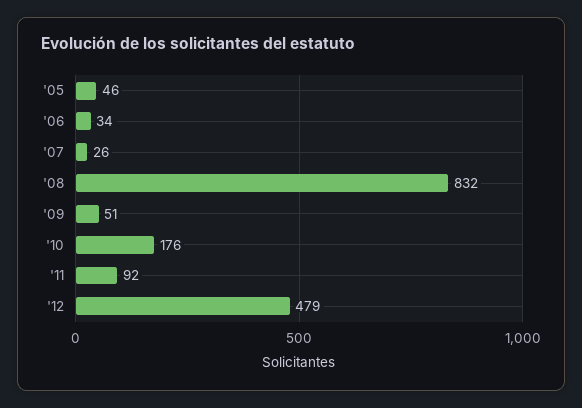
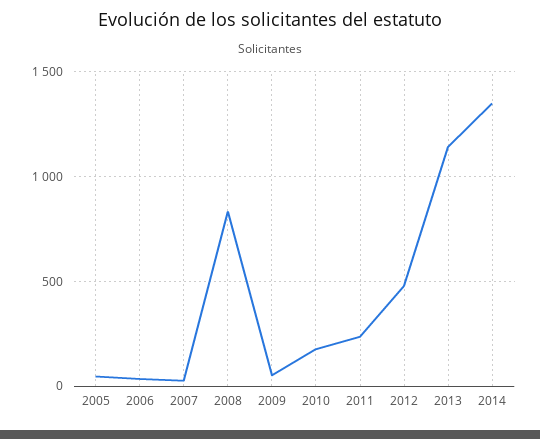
'11: 92 -> 250
2013: none -> 1150
2014: none -> 1350

